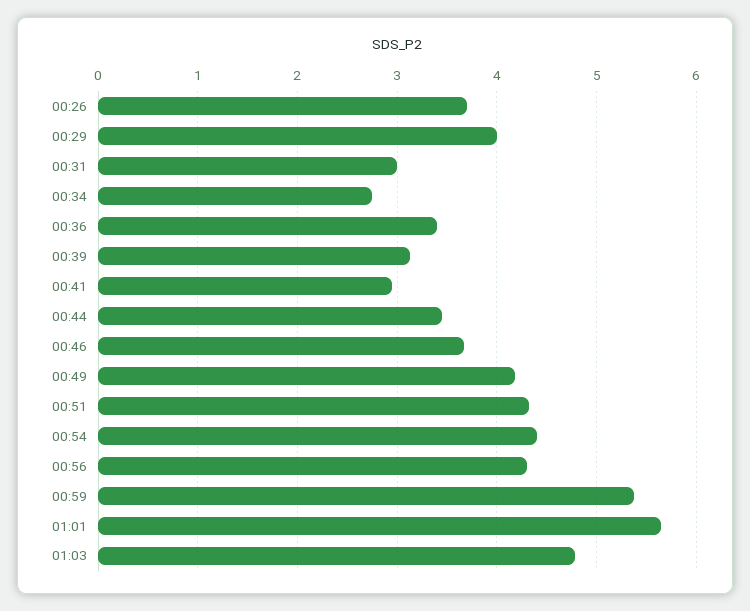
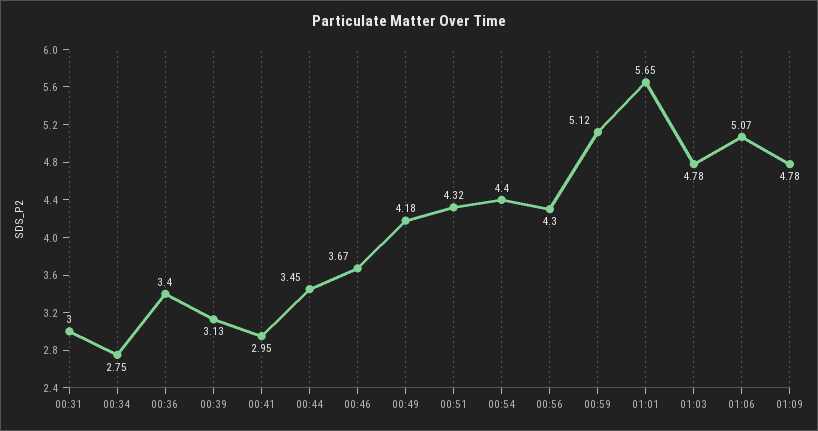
00:26: 3.7 -> none
00:29: 4 -> none
00:59: 5.4 -> 5.12
01:06: none -> 5.07
01:09: none -> 4.78

